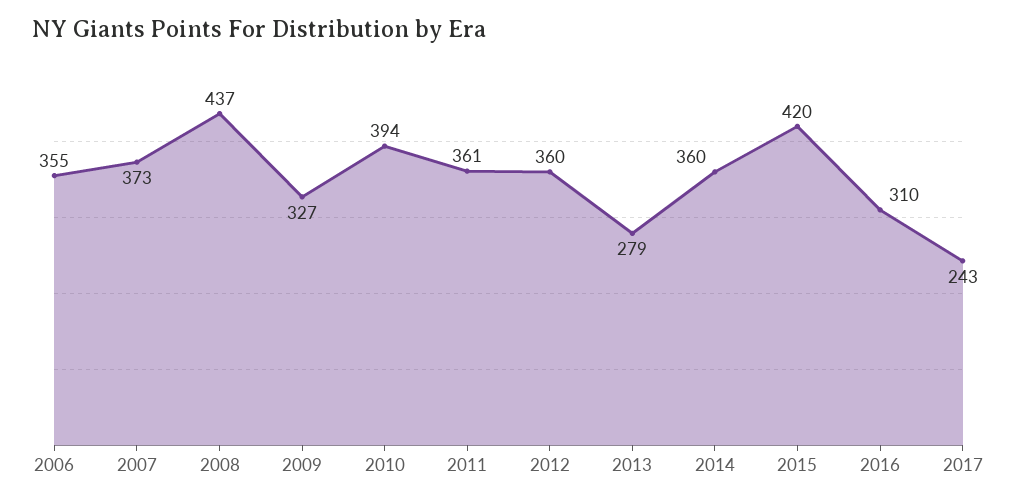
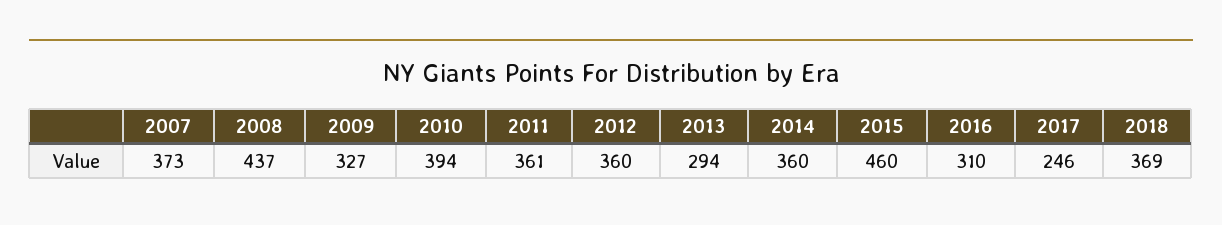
2006: 355 -> none
2013: 279 -> 294
2015: 420 -> 460
2017: 243 -> 246
2018: none -> 369

